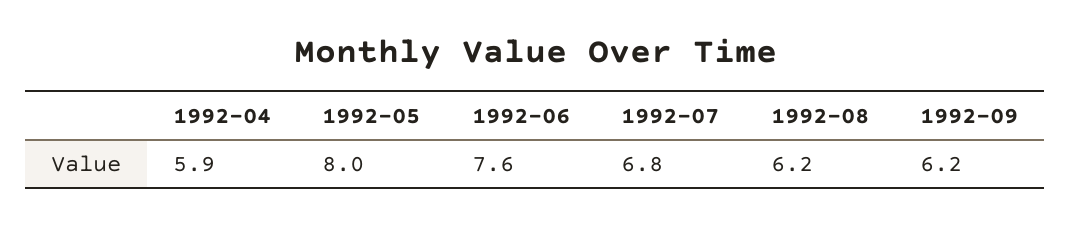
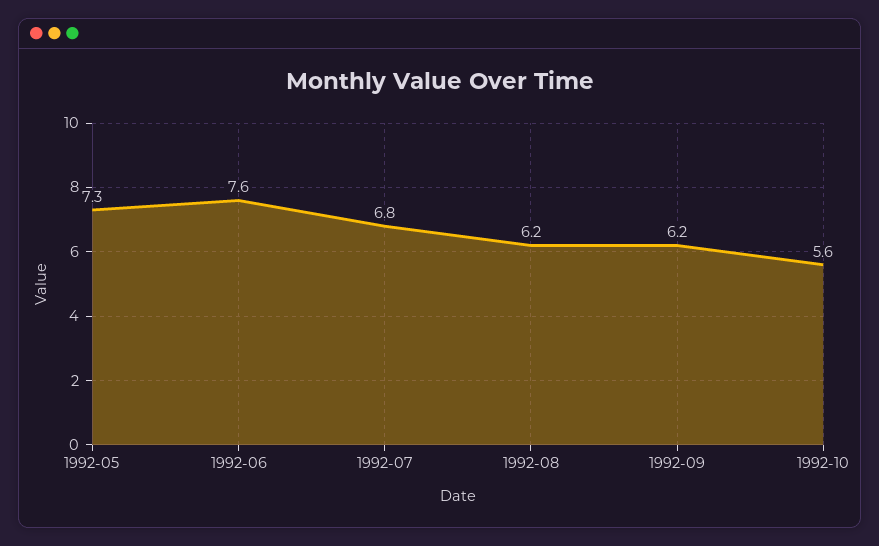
1992-04: 5.9 -> none
1992-05: 8 -> 7.3
1992-10: none -> 5.6

